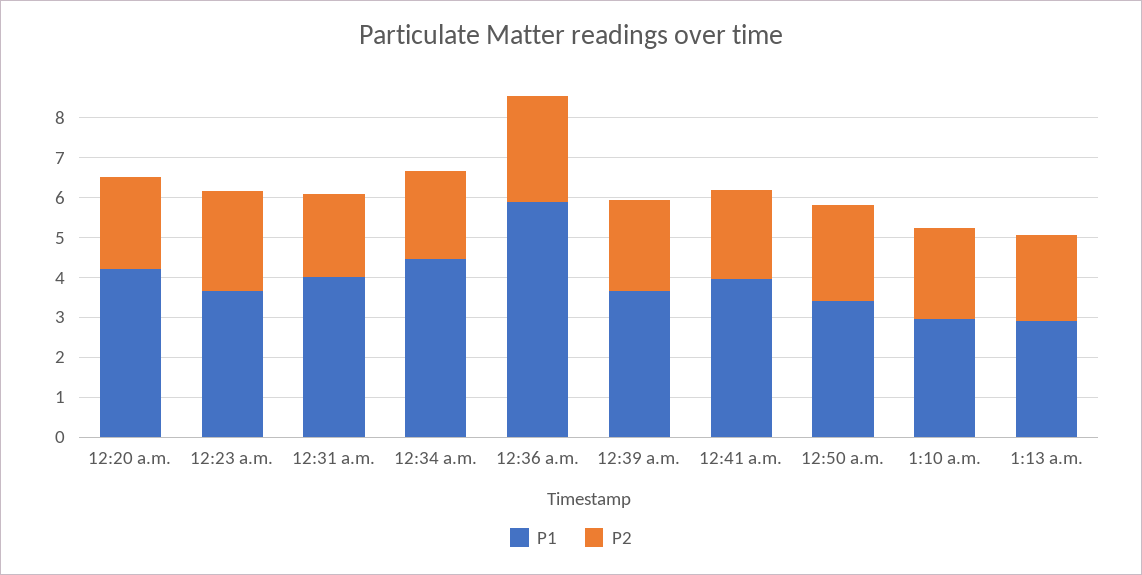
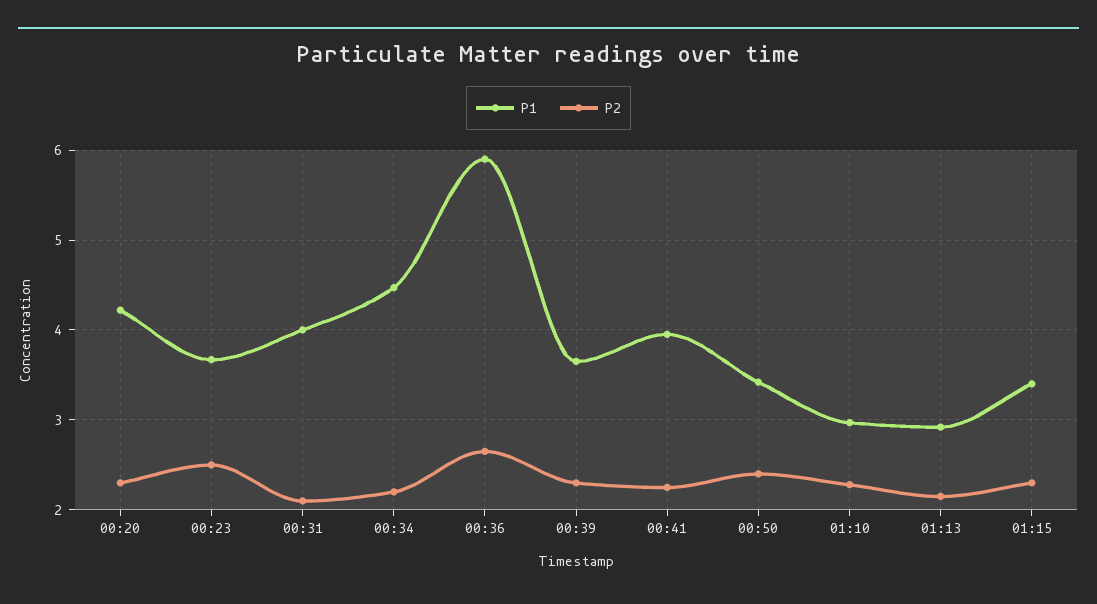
P1, 01:15: none -> 3.4
P2, 01:15: none -> 2.3

